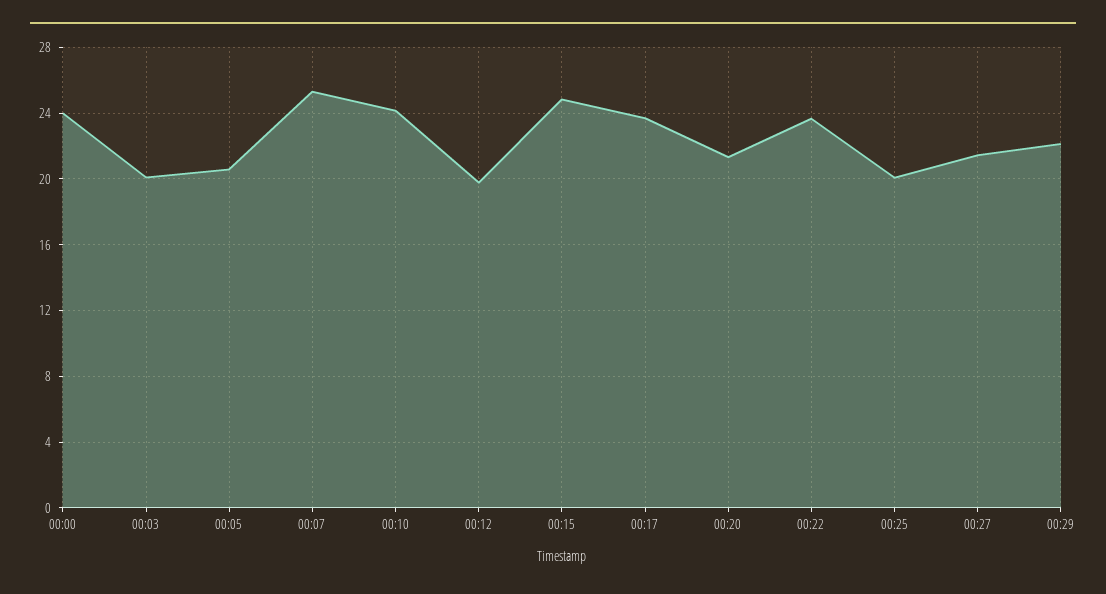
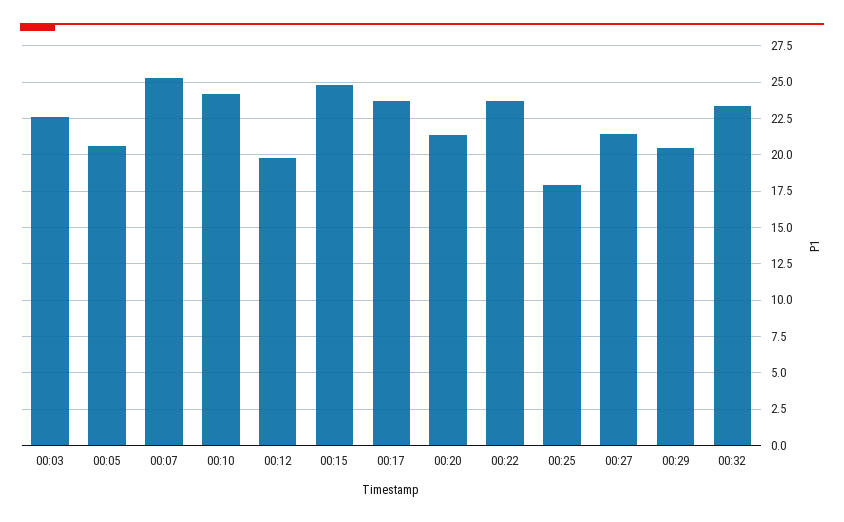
00:00: 24 -> none
00:03: 20 -> 22.5
00:25: 20 -> 18
00:29: 22 -> 20.5
00:32: none -> 23.5

